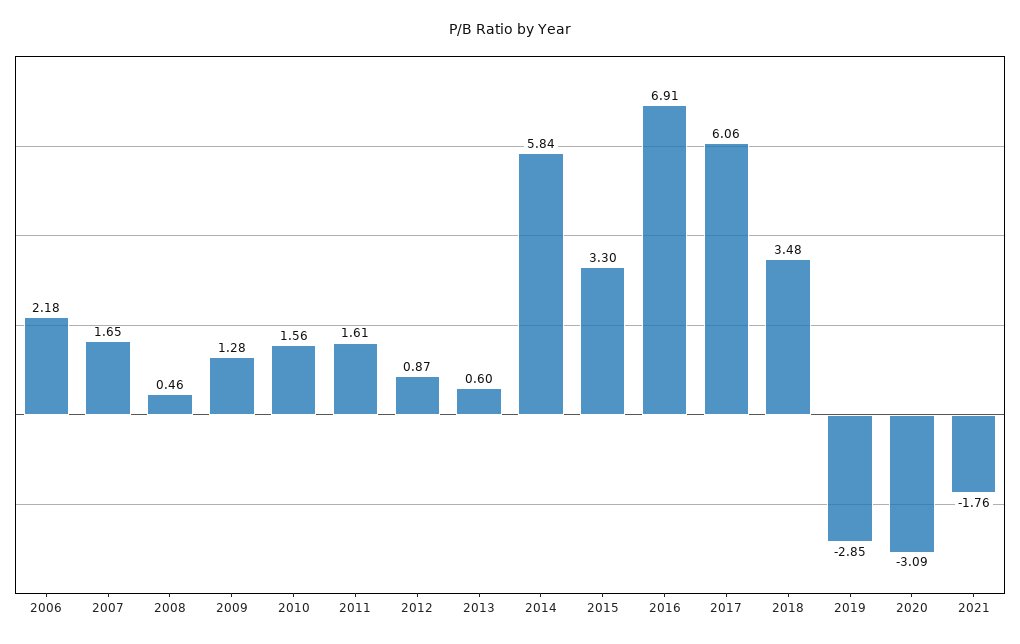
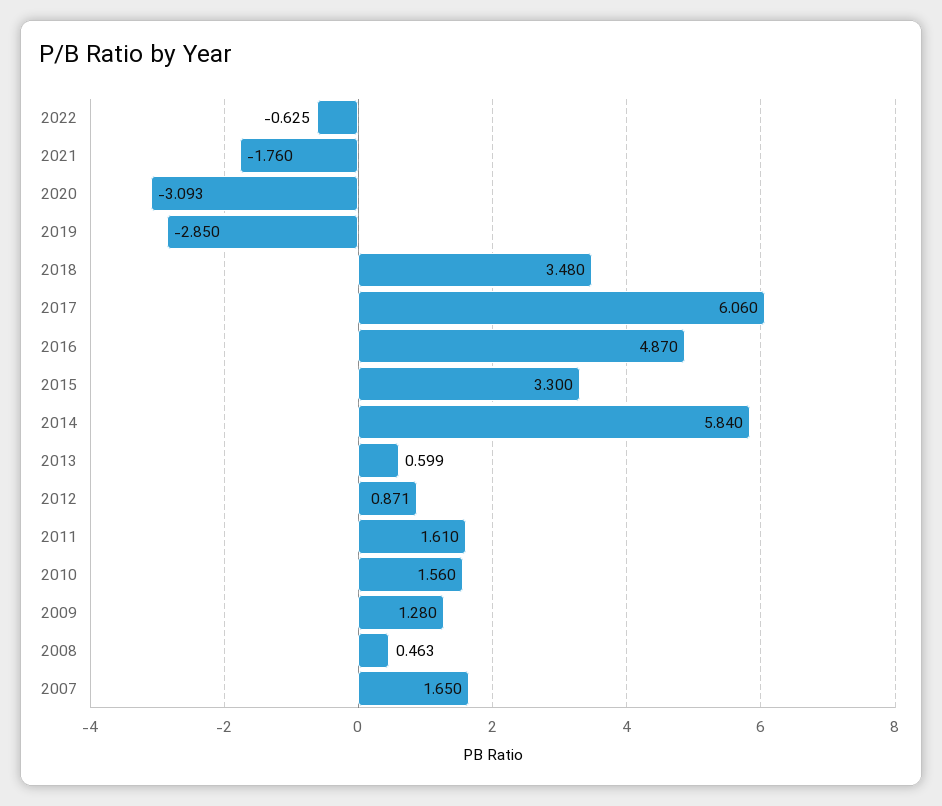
2006: 2.18 -> none
2016: 6.91 -> 4.87
2022: none -> -0.625

